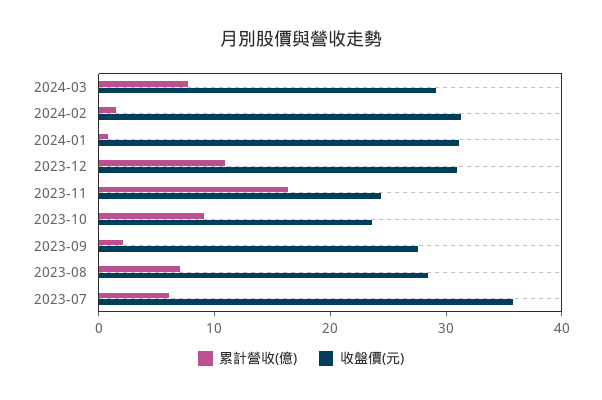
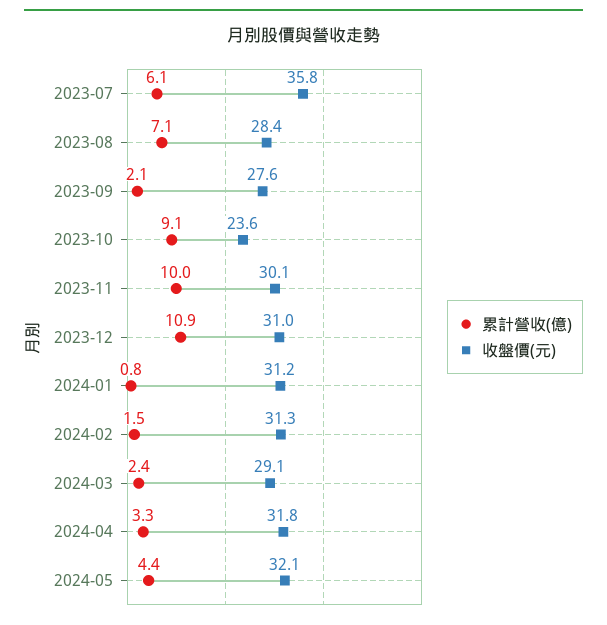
累計營收(億), 2024-03: 8 -> 2.4
累計營收(億), 2023-11: 16 -> 10
收盤價(元), 2023-11: 24 -> 30.1
累計營收(億), 2024-04: none -> 3.3
收盤價(元), 2024-04: none -> 31.8
累計營收(億), 2024-05: none -> 4.4
收盤價(元), 2024-05: none -> 32.1

